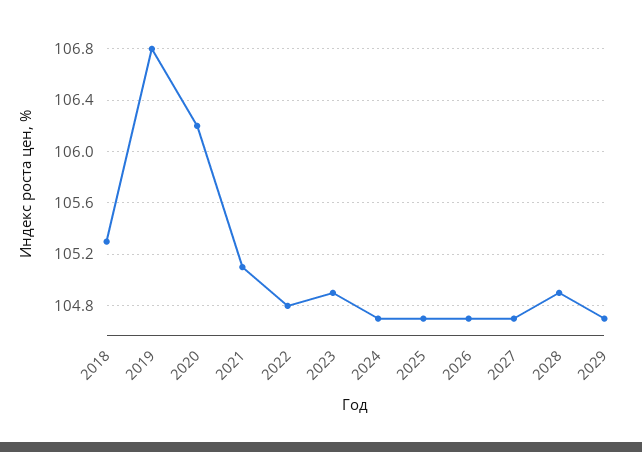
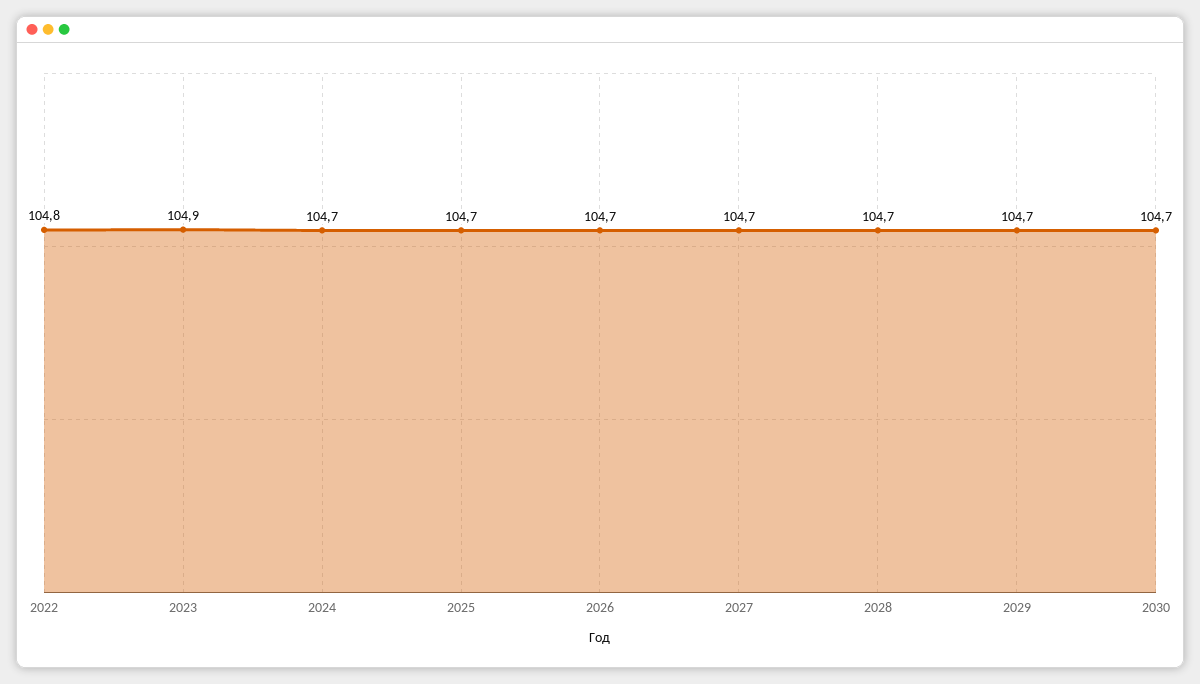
2018: 105.3 -> none
2019: 106.8 -> none
2020: 106.2 -> none
2021: 105.1 -> none
2028: 104.9 -> 104.7
2030: none -> 104.7

